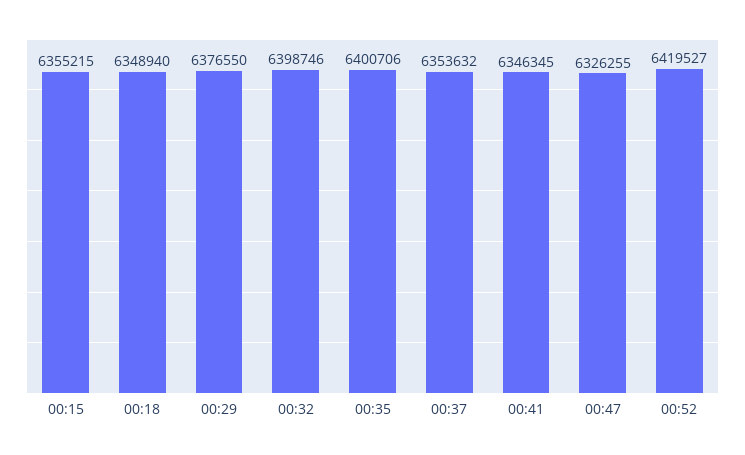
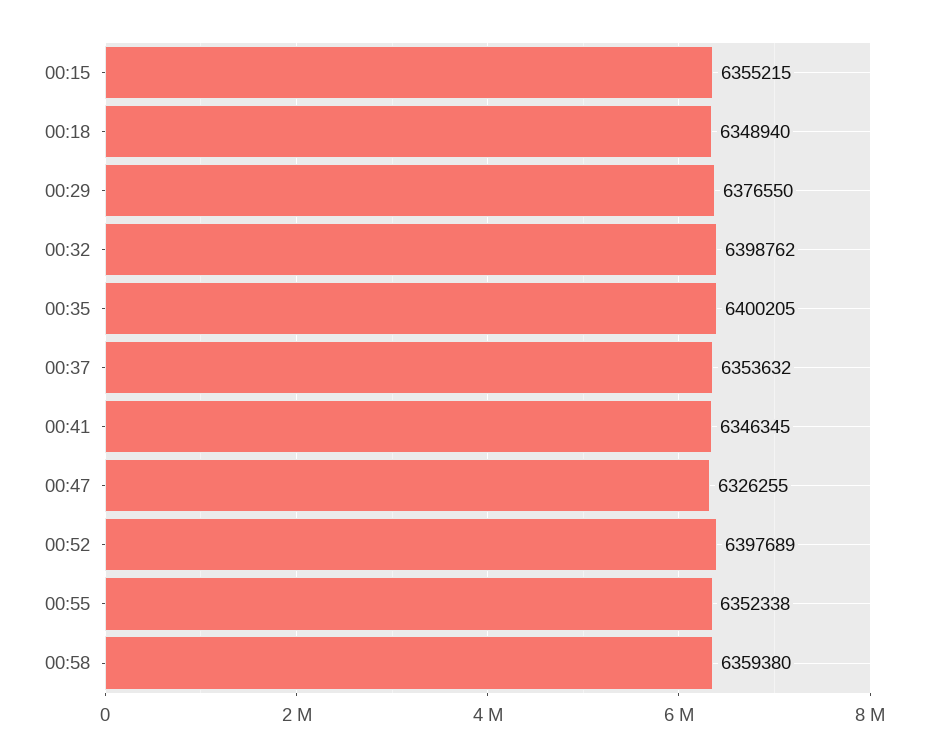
00:32: 6398746 -> 6398762
00:35: 6400706 -> 6400205
00:52: 6419527 -> 6397689
00:55: none -> 6352338
00:58: none -> 6359380

